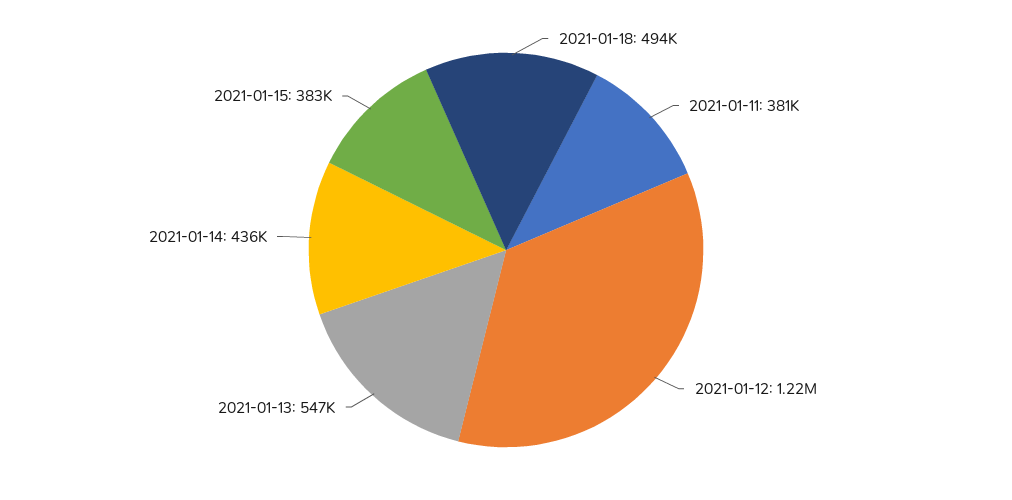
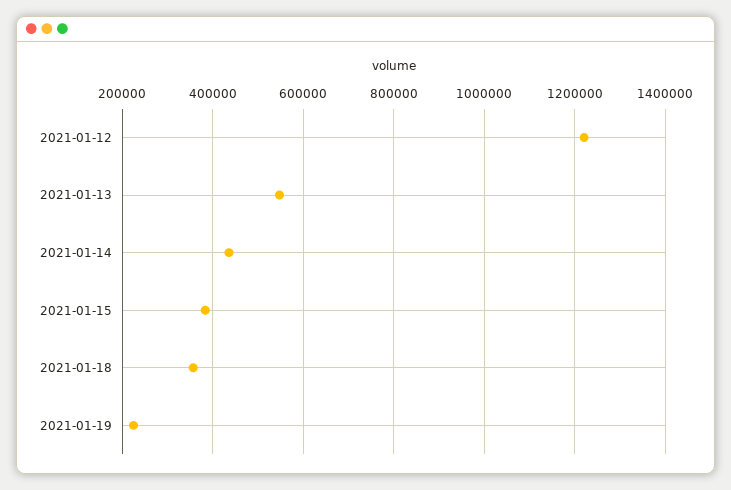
2021-01-18: 494000 -> 360000
2021-01-11: 381000 -> none
2021-01-19: none -> 220000

